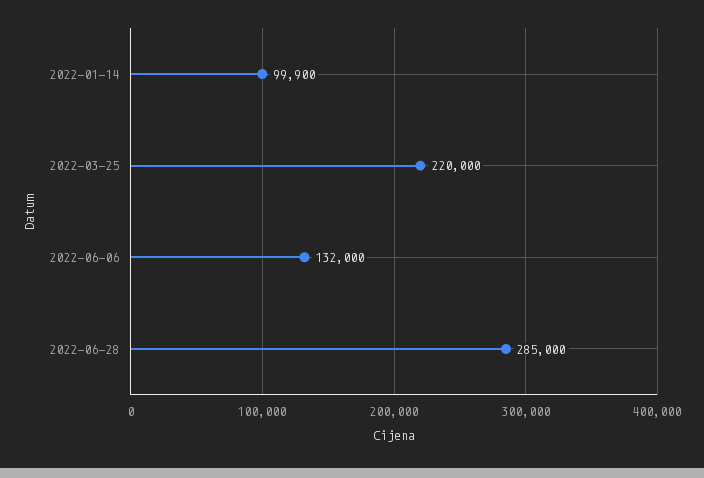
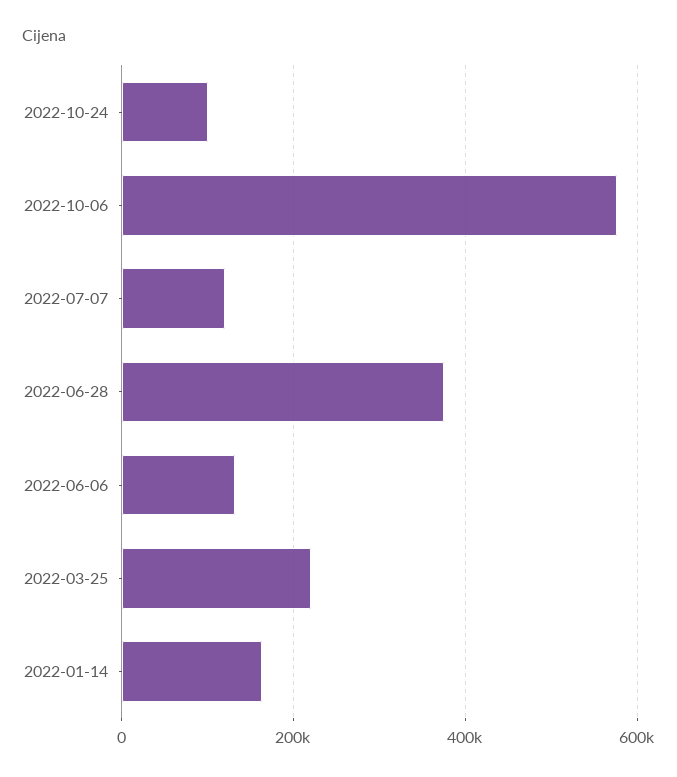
2022-01-14: 99900 -> 160000
2022-06-28: 285000 -> 380000
2022-10-24: none -> 100000
2022-10-06: none -> 580000
2022-07-07: none -> 120000

